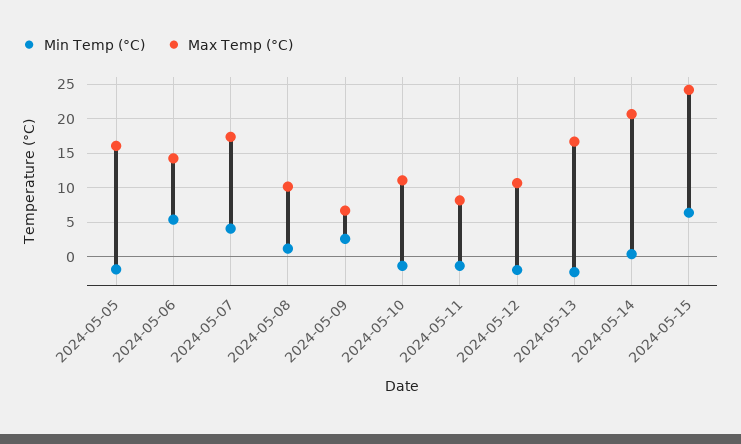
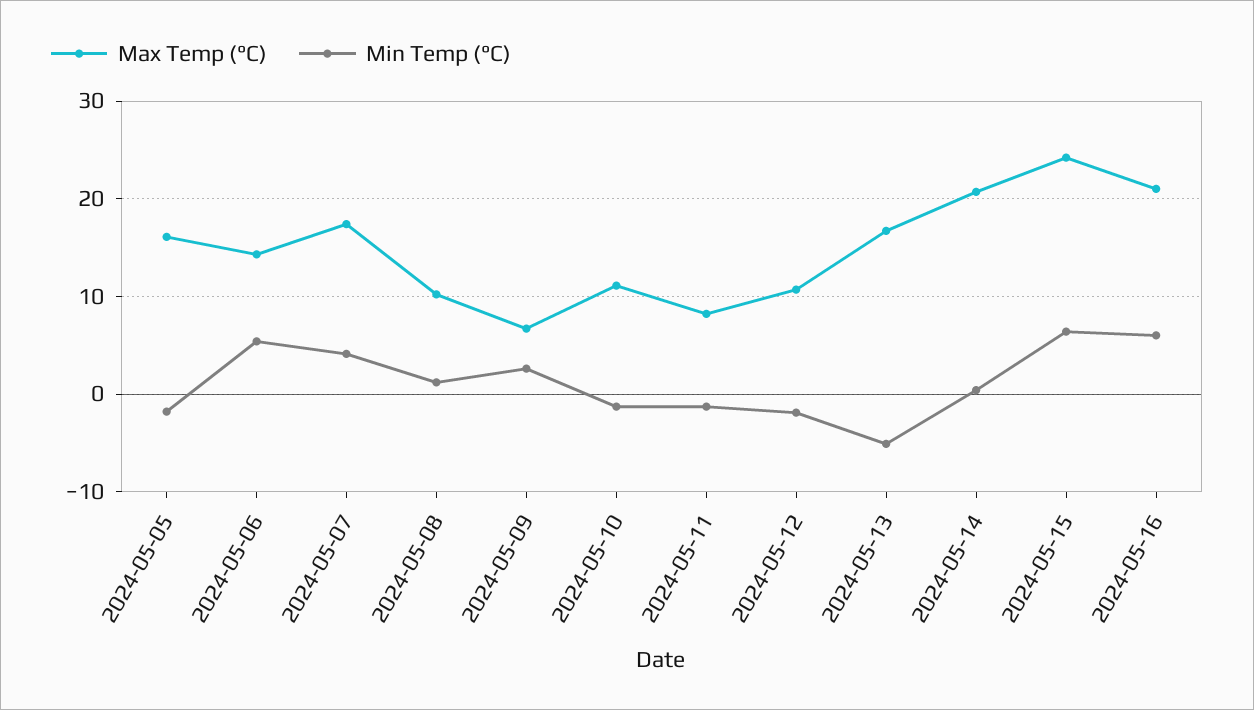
Min Temp (°C), 2024-05-13: -2 -> -5
Max Temp (°C), 2024-05-16: none -> 21
Min Temp (°C), 2024-05-16: none -> 6

